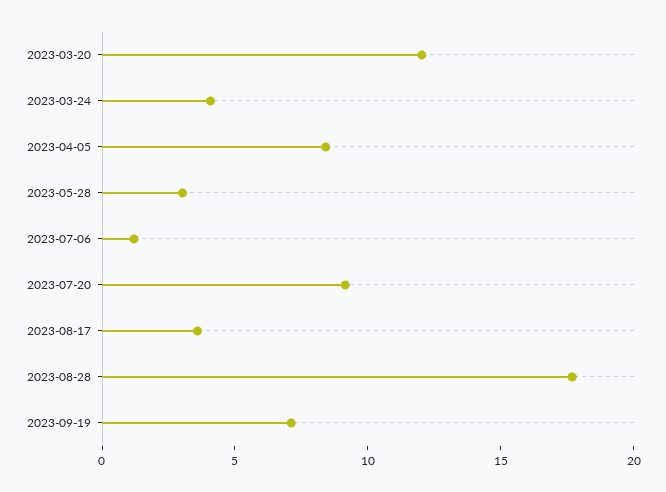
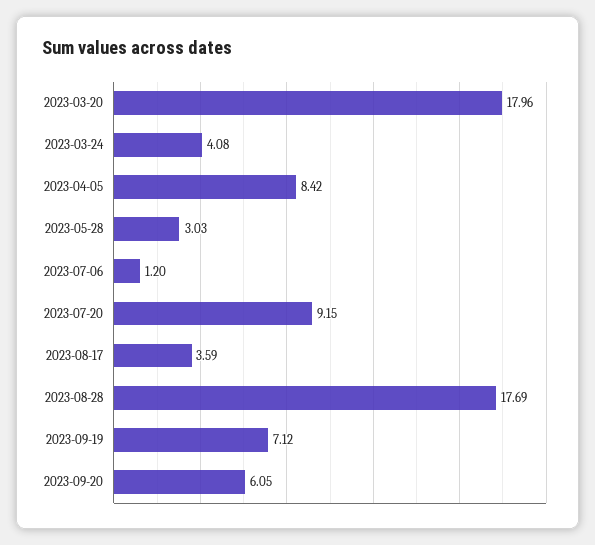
2023-03-20: 12 -> 17.96
2023-09-20: none -> 6.05

